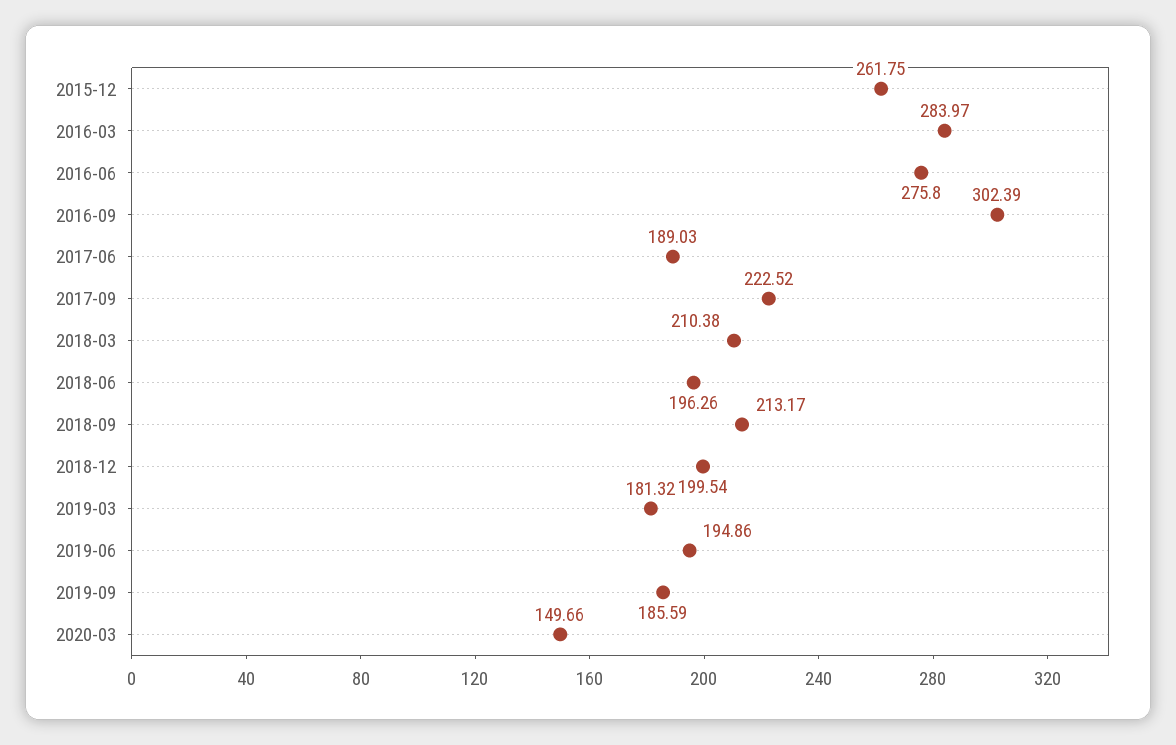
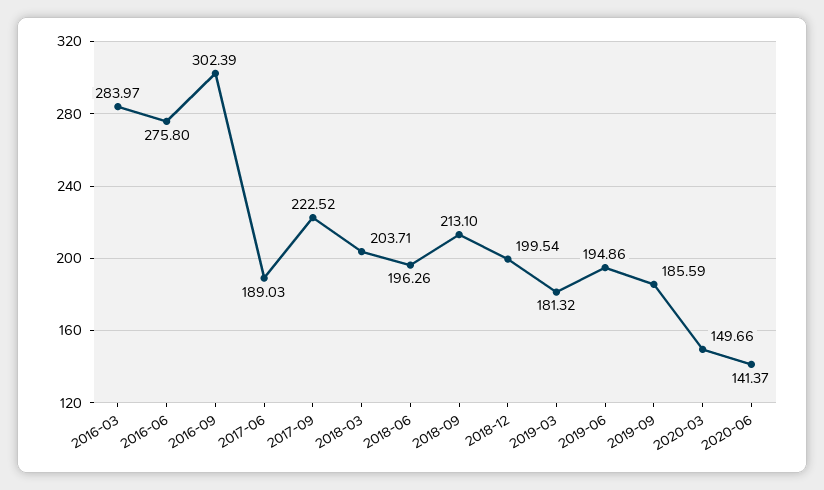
2015-12: 261.75 -> none
2018-03: 210.38 -> 203.71
2018-09: 213.17 -> 213.1
2020-06: none -> 141.37

